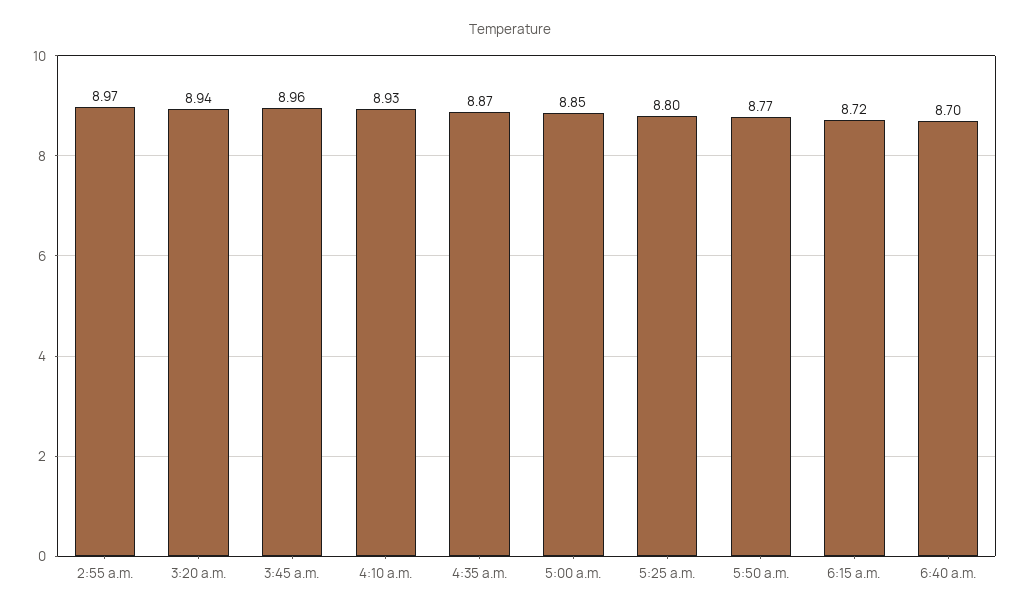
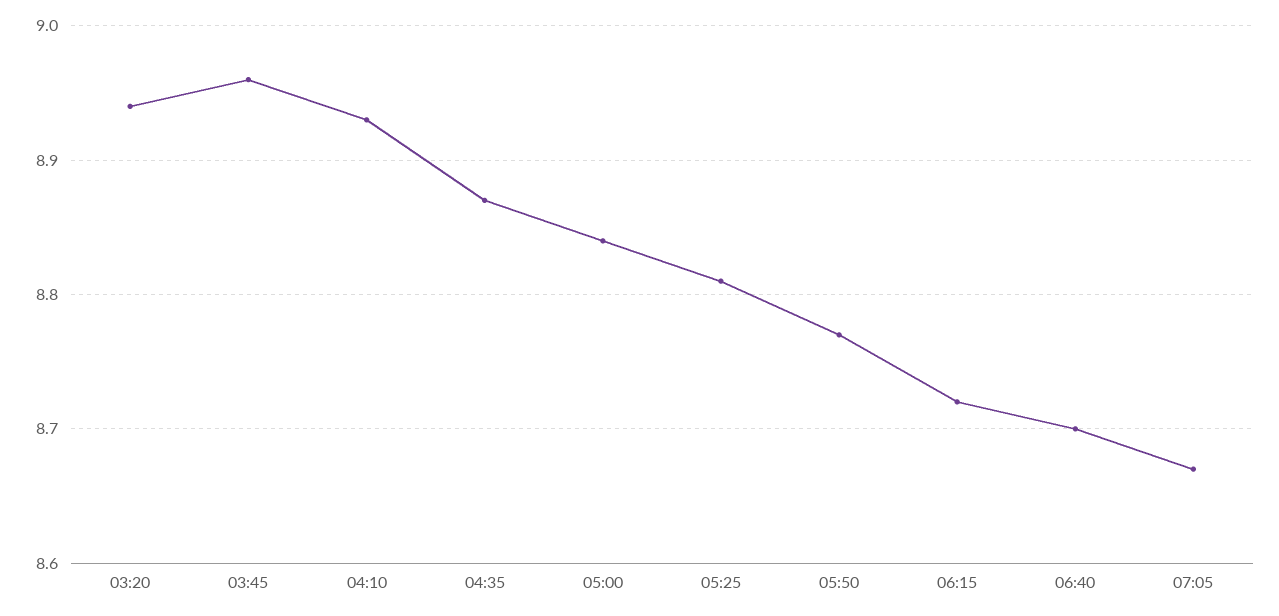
2:55 a.m.: 8.97 -> none
5:00 a.m.: 8.85 -> 8.84
5:25 a.m.: 8.8 -> 8.81
07:05: none -> 8.67

